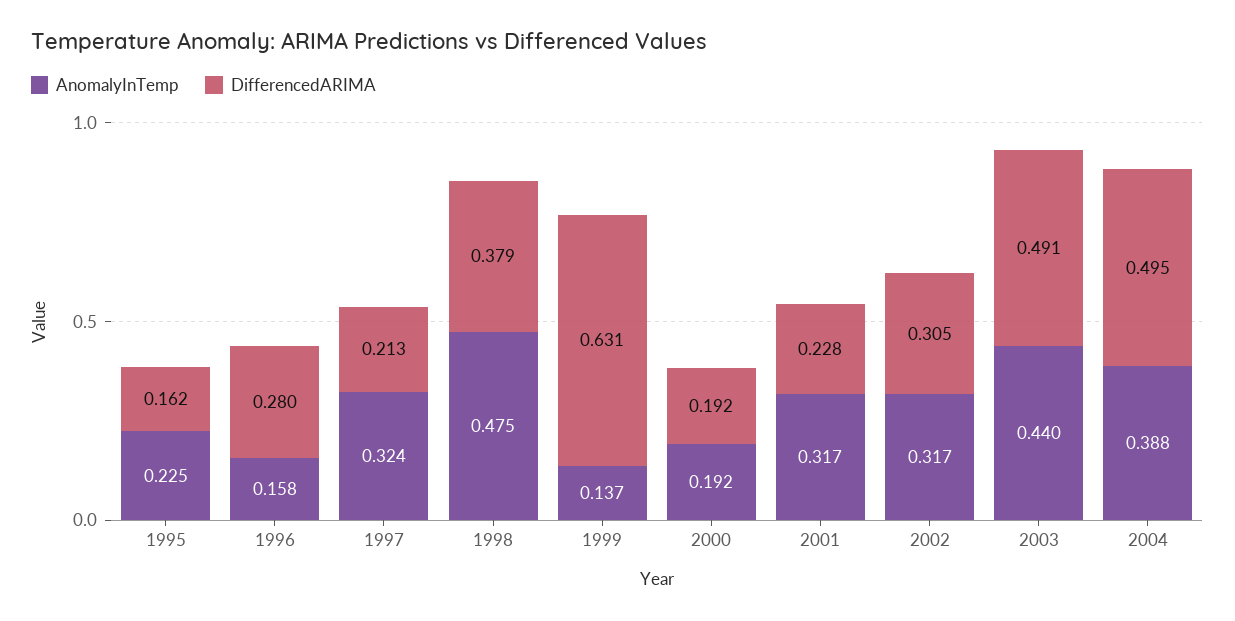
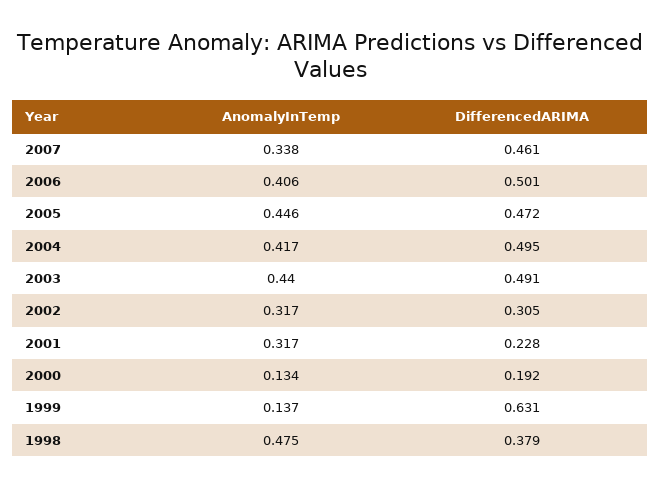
AnomalyInTemp, 1995: 0.225 -> none
DifferencedARIMA, 1995: 0.162 -> none
AnomalyInTemp, 1996: 0.158 -> none
DifferencedARIMA, 1996: 0.28 -> none
AnomalyInTemp, 1997: 0.324 -> none
DifferencedARIMA, 1997: 0.213 -> none
AnomalyInTemp, 2000: 0.192 -> 0.134
AnomalyInTemp, 2004: 0.388 -> 0.417
AnomalyInTemp, 2007: none -> 0.338
DifferencedARIMA, 2007: none -> 0.461
AnomalyInTemp, 2006: none -> 0.406
DifferencedARIMA, 2006: none -> 0.501
AnomalyInTemp, 2005: none -> 0.446
DifferencedARIMA, 2005: none -> 0.472

